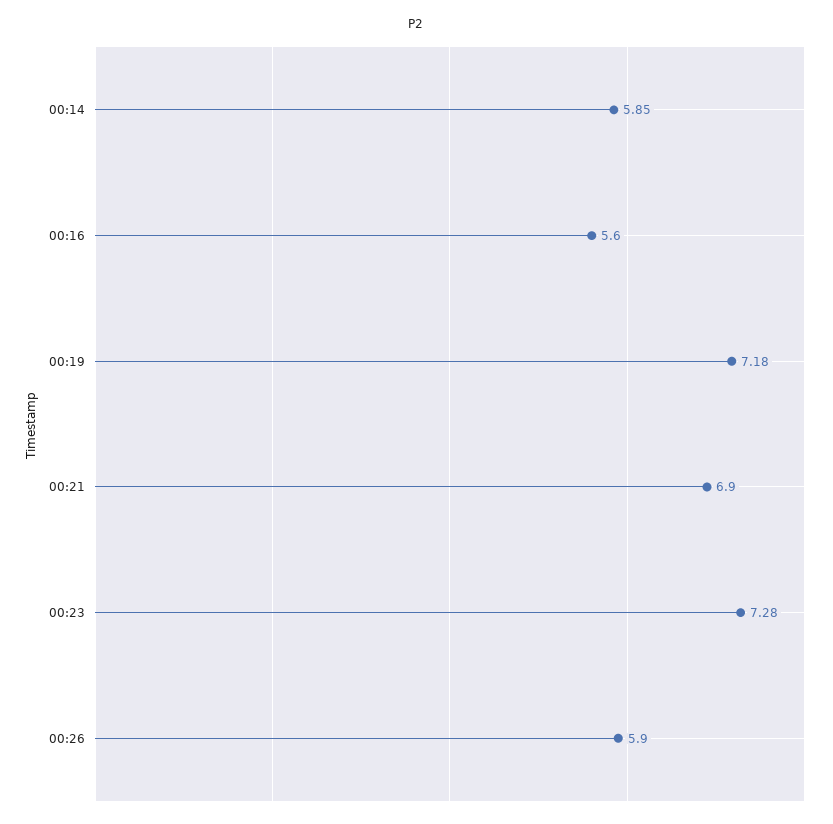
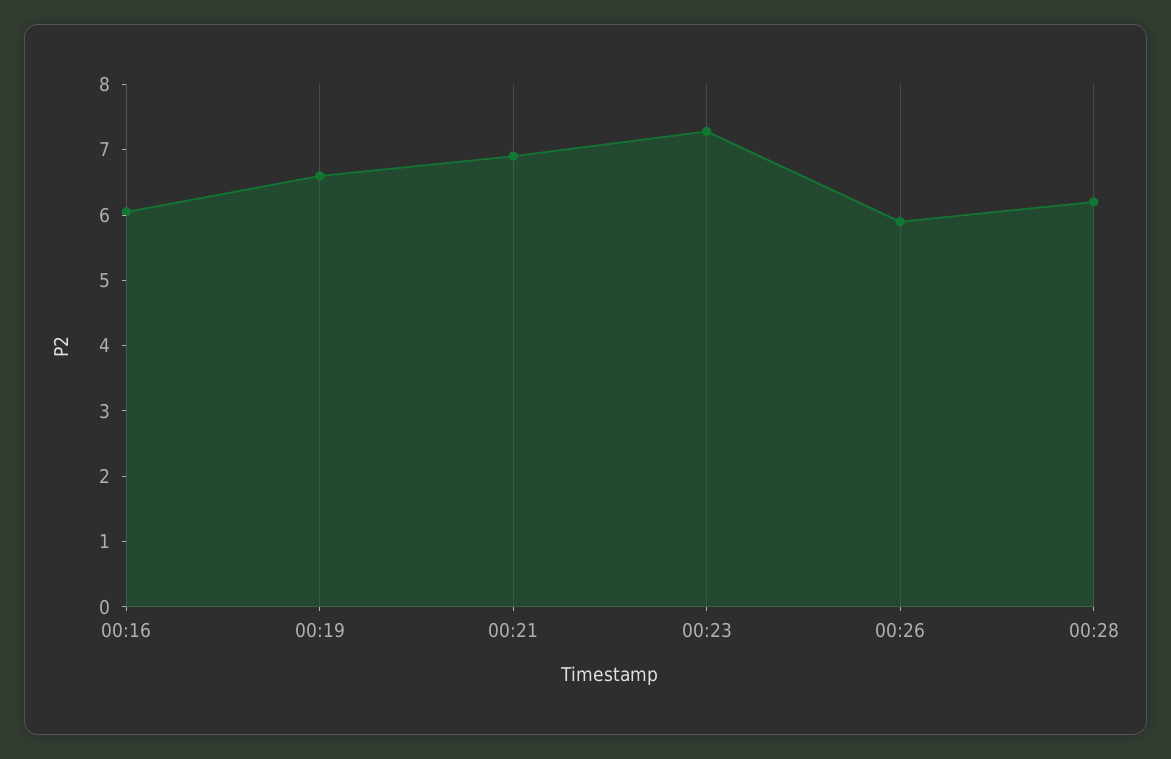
00:14: 5.85 -> none
00:16: 5.6 -> 6
00:19: 7.18 -> 6.6
00:28: none -> 6.2

